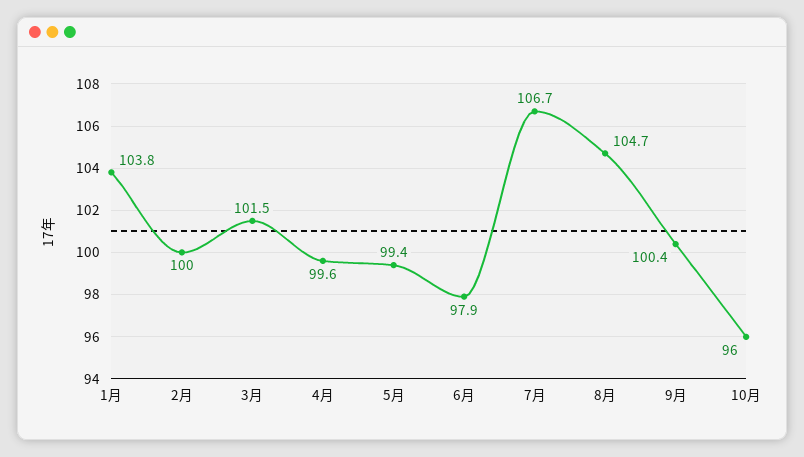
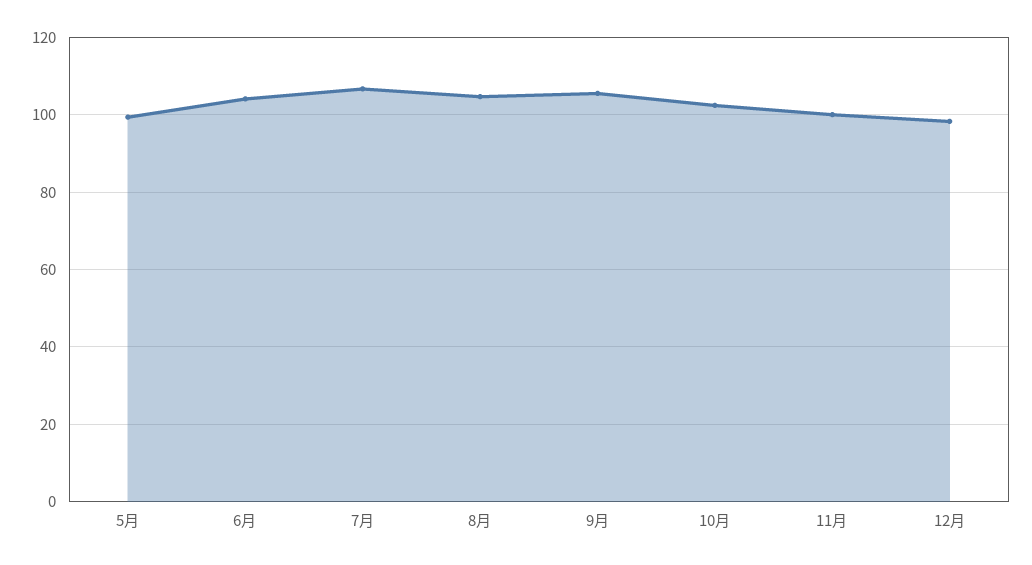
1月: 103.8 -> none
2月: 100 -> none
3月: 101.5 -> none
4月: 99.6 -> none
6月: 97.9 -> 104
9月: 100.4 -> 106
10月: 96 -> 102
11月: none -> 100
12月: none -> 98

